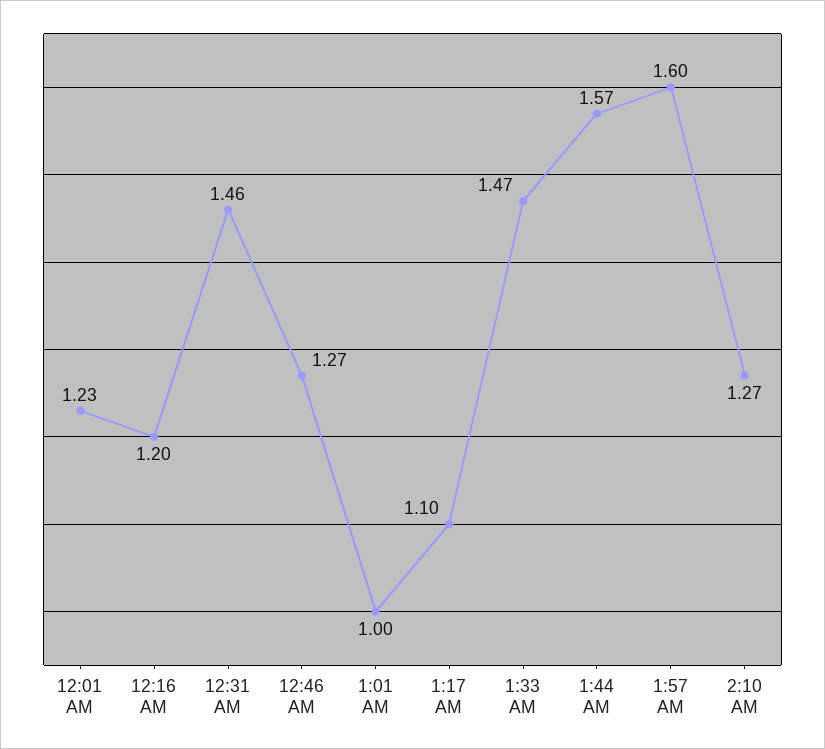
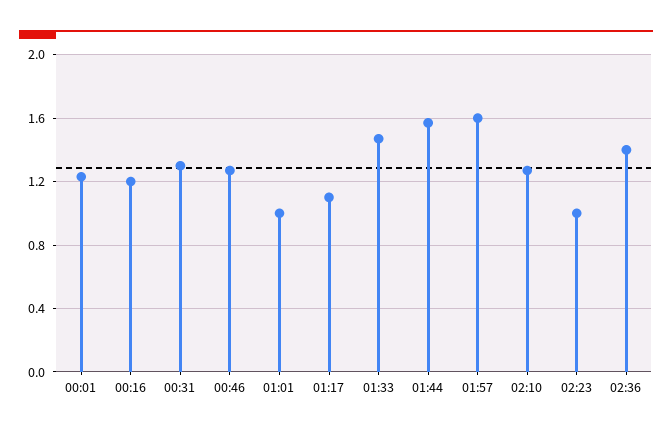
12:31 AM: 1.46 -> 1.3
02:23: none -> 1
02:36: none -> 1.4

